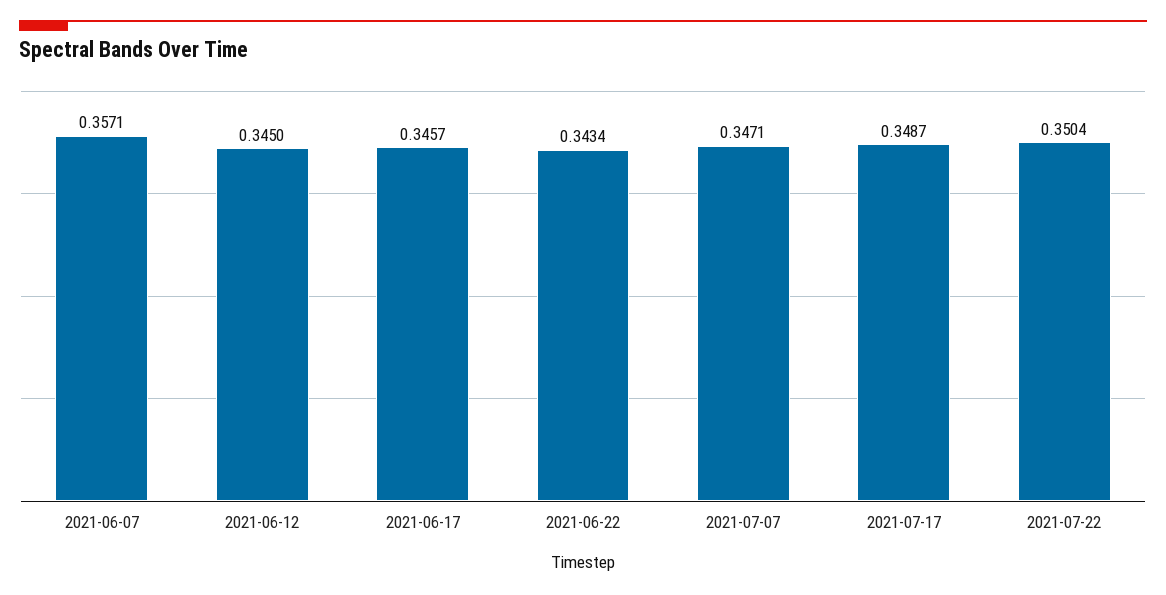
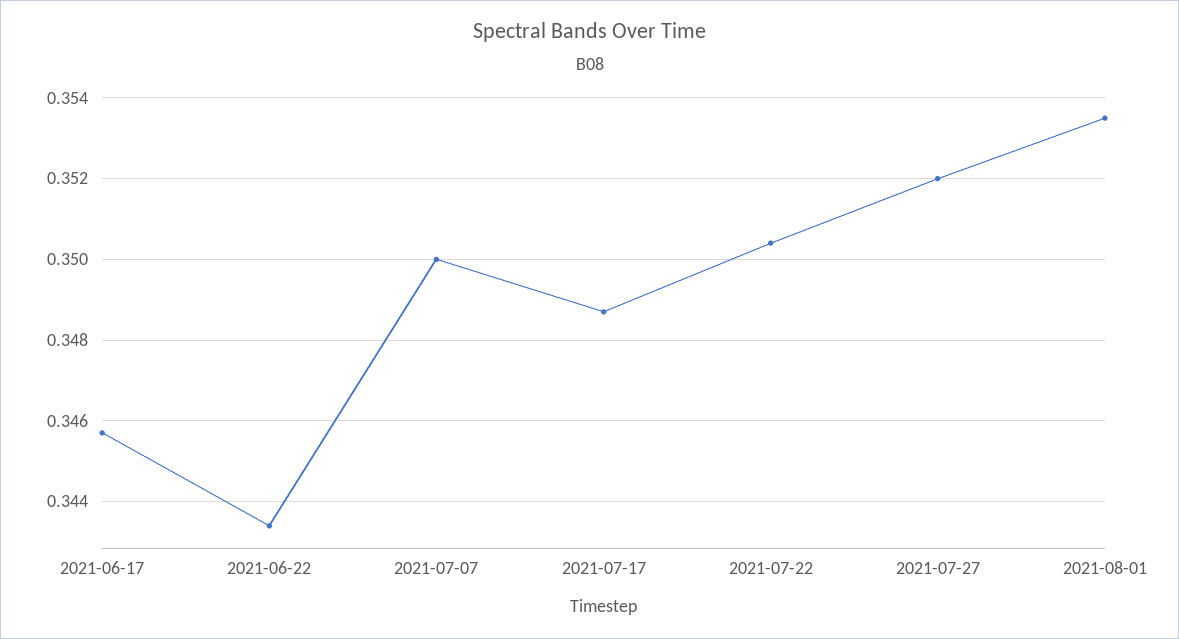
2021-06-07: 0.3571 -> none
2021-06-12: 0.345 -> none
2021-07-07: 0.3471 -> 0.35
2021-07-27: none -> 0.352
2021-08-01: none -> 0.3535

